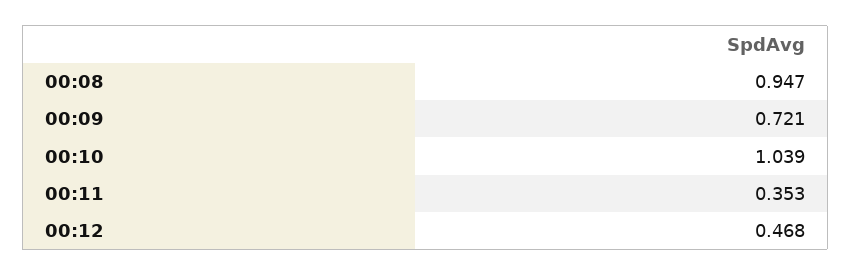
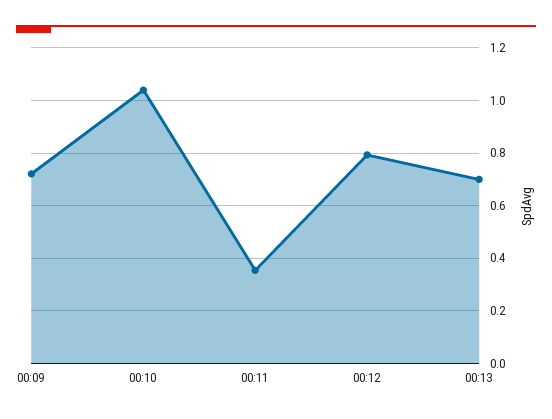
00:08: 0.947 -> none
00:12: 0.468 -> 0.8
00:13: none -> 0.7

